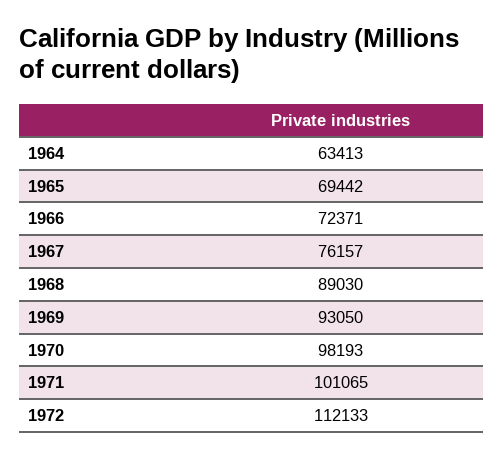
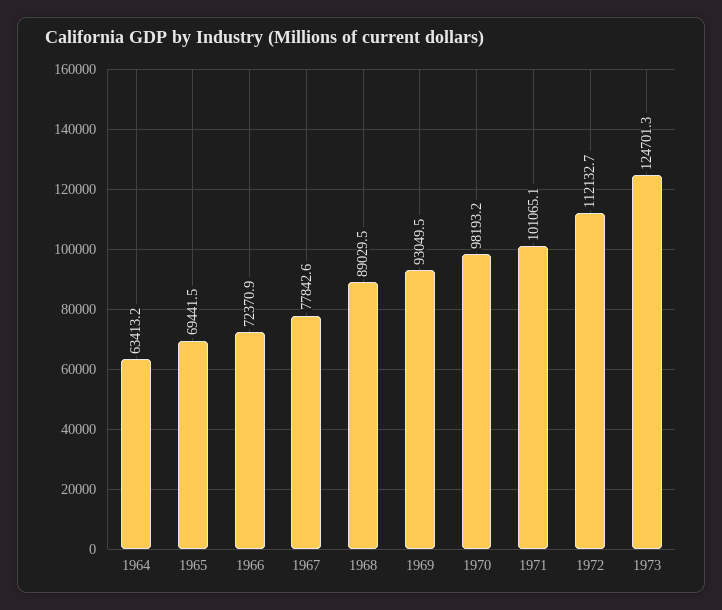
1967: 76157 -> 77842.6
1973: none -> 124701.3

